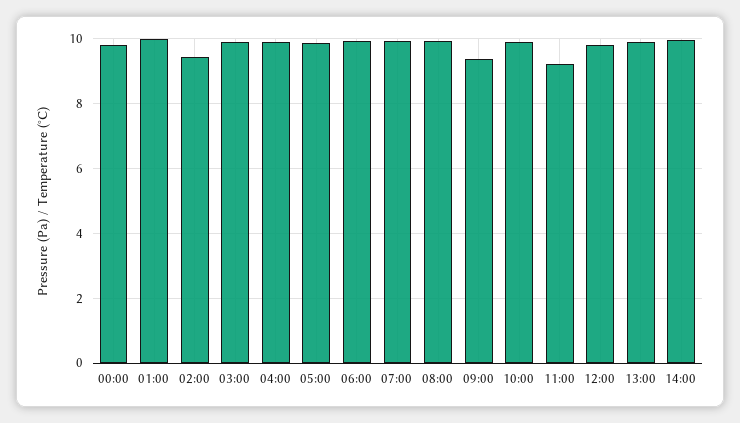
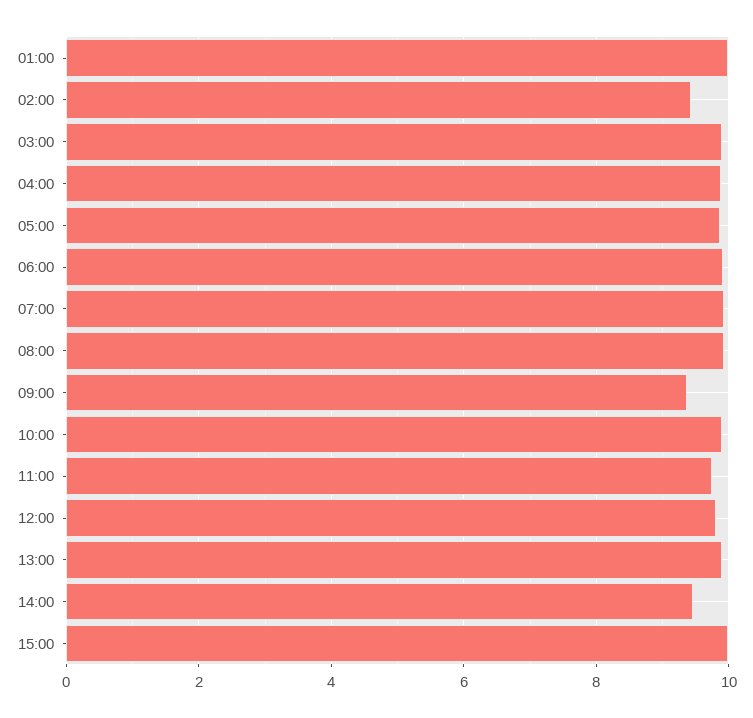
00:00: 9.8 -> none
11:00: 9.2 -> 9.8
14:00: 10 -> 9.4
15:00: none -> 10

